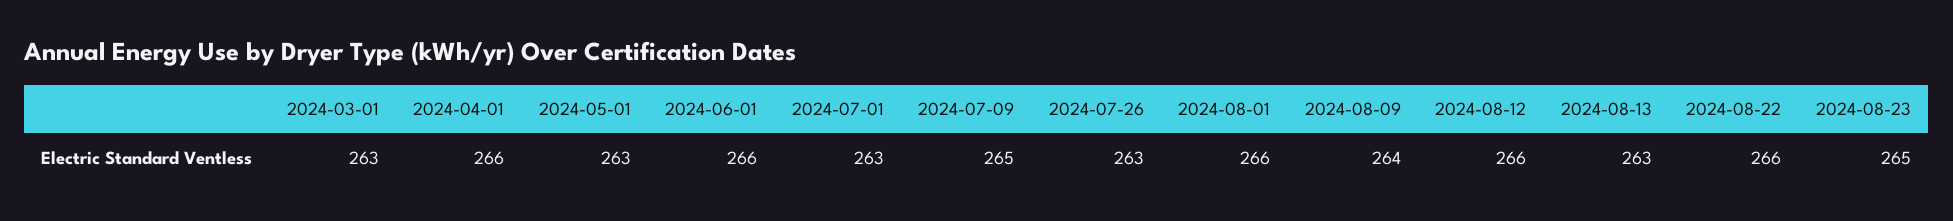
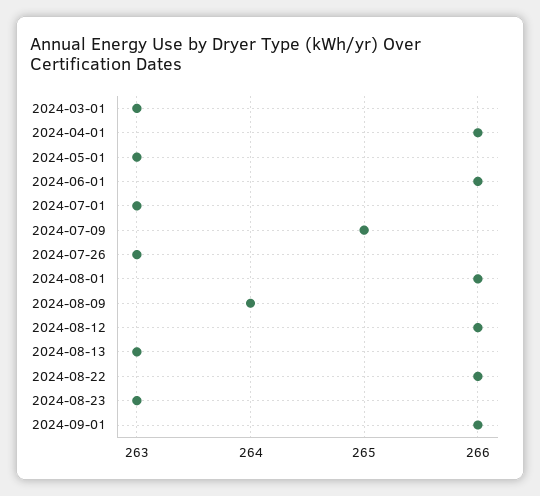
2024-08-23: 265 -> 263
2024-09-01: none -> 266

